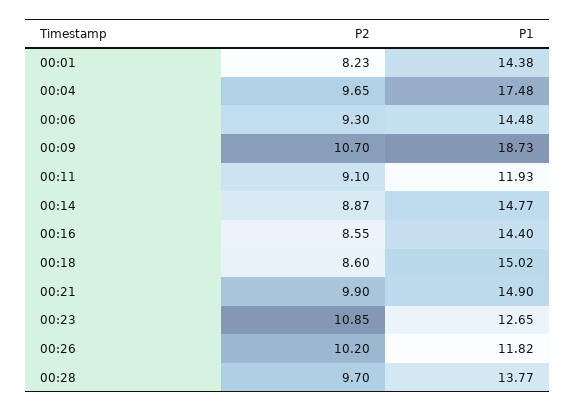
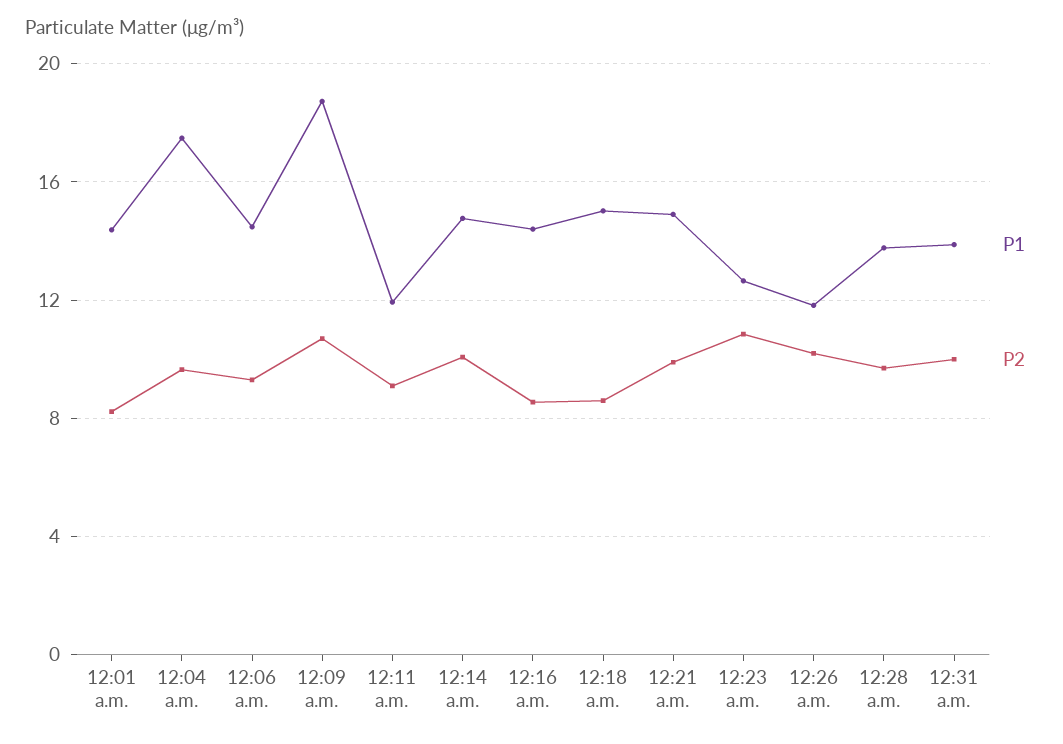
P2, 00:14: 8.87 -> 10
P1, 12:31 a.m.: none -> 14
P2, 12:31 a.m.: none -> 10

